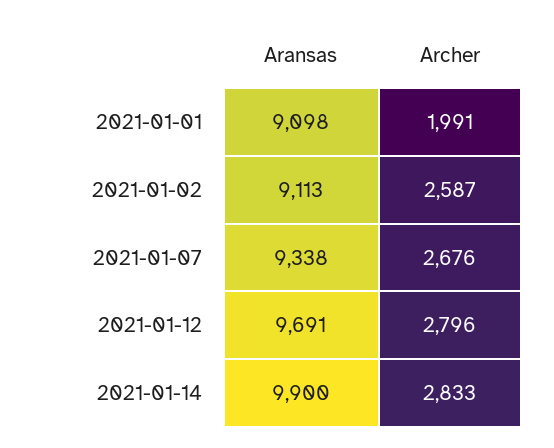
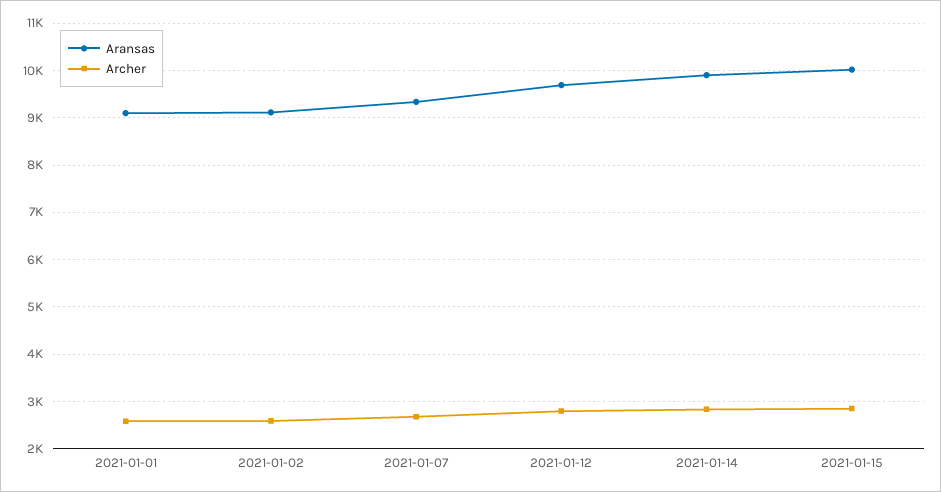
Archer, 2021-01-01: 1991 -> 2600
Aransas, 2021-01-15: none -> 10000
Archer, 2021-01-15: none -> 2800

